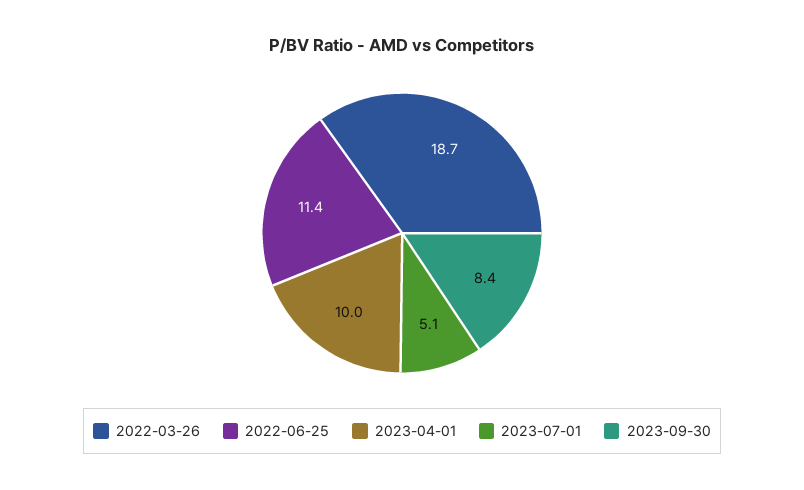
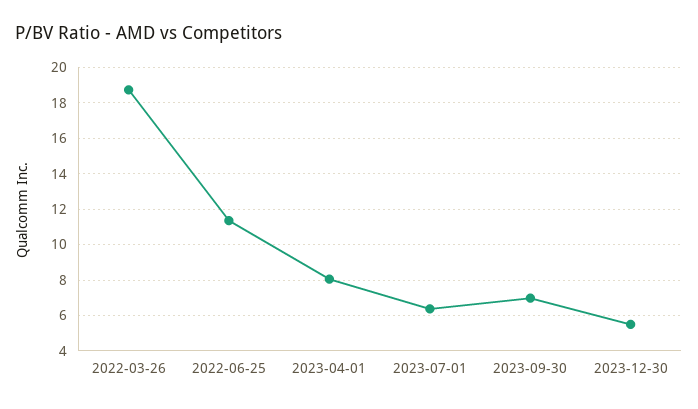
2023-04-01: 10 -> 8
2023-07-01: 5.1 -> 6.5
2023-09-30: 8.4 -> 7
2023-12-30: none -> 5.5

